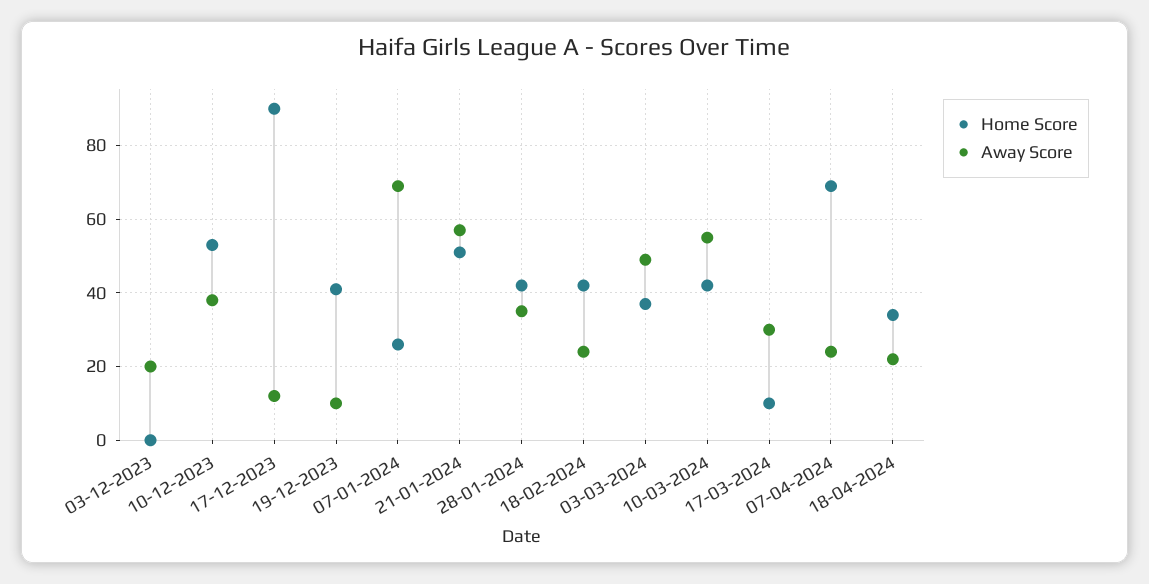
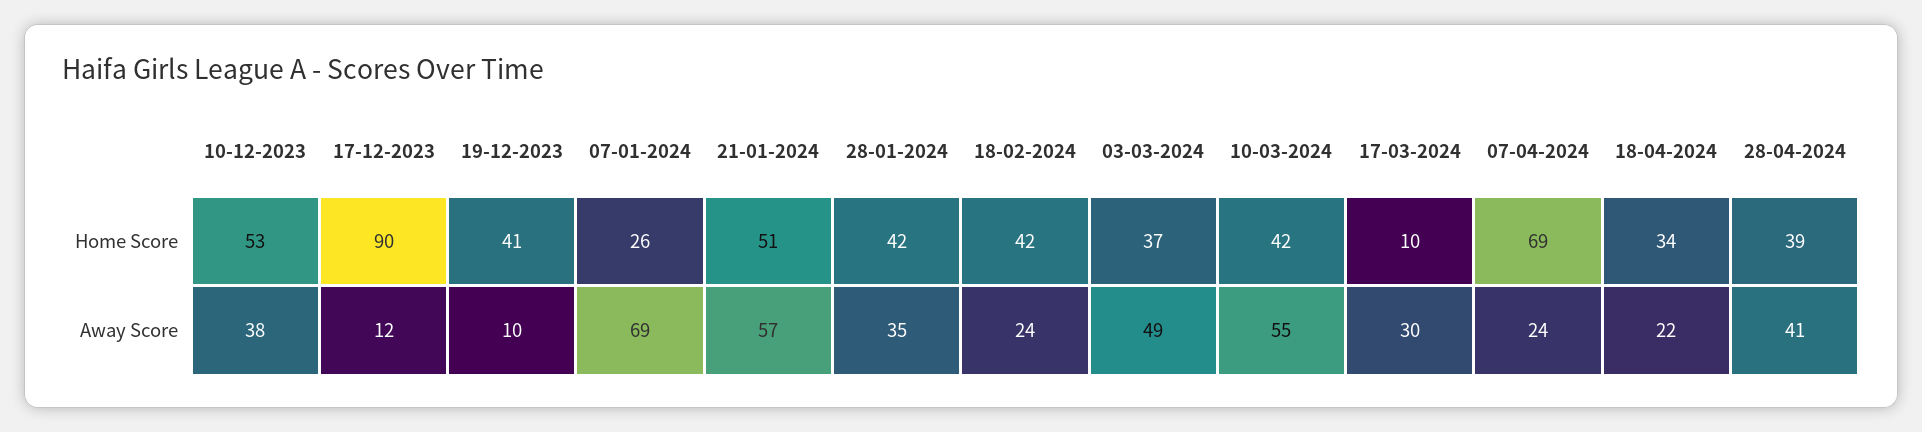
Home Score, 03-12-2023: 0 -> none
Away Score, 03-12-2023: 20 -> none
Home Score, 28-04-2024: none -> 39
Away Score, 28-04-2024: none -> 41

